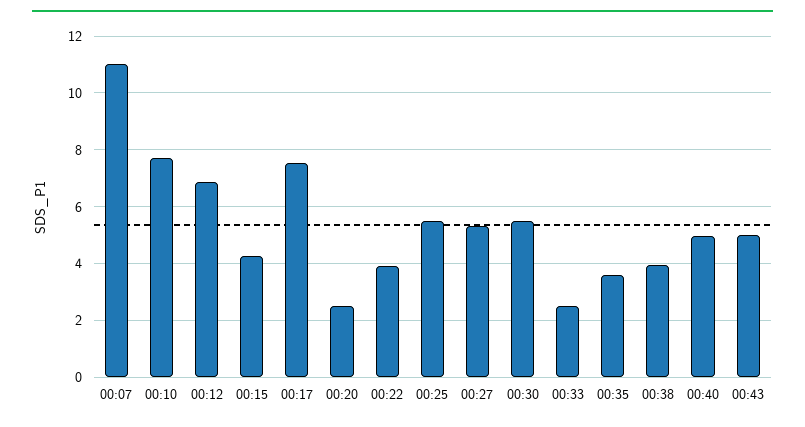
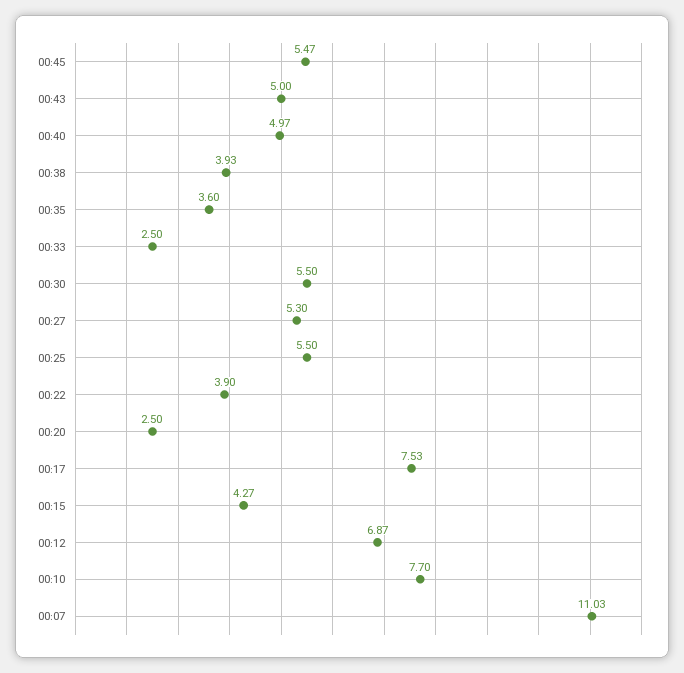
00:45: none -> 5.47

